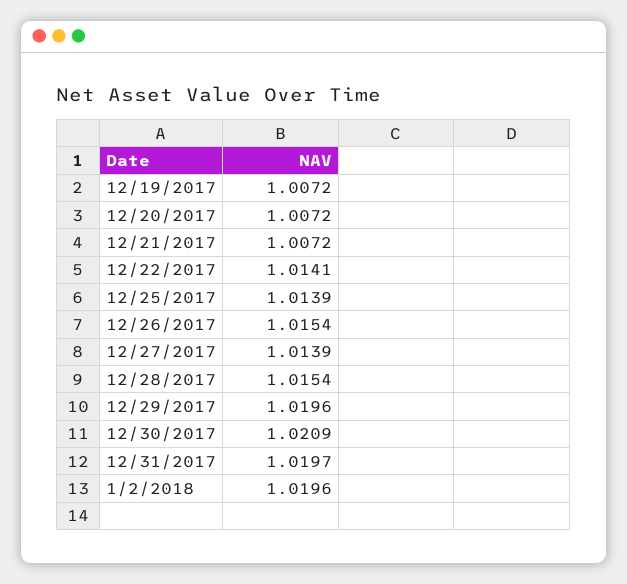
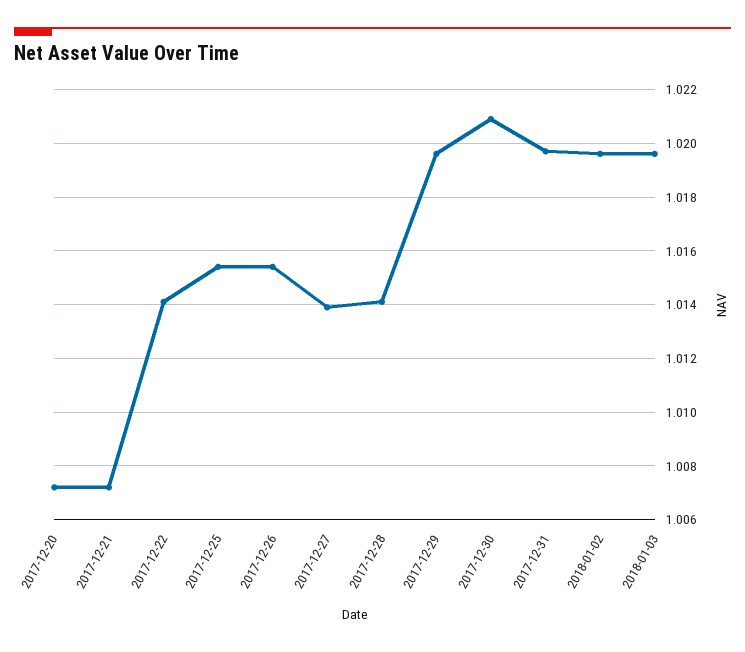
12/19/2017: 1.0072 -> none
12/25/2017: 1.0139 -> 1.0155
12/28/2017: 1.0154 -> 1.014
2018-01-03: none -> 1.0195

